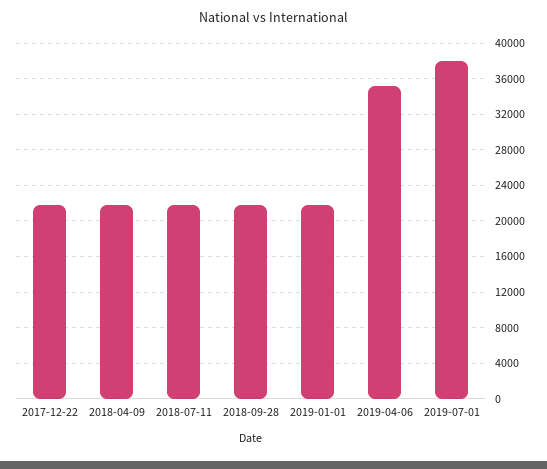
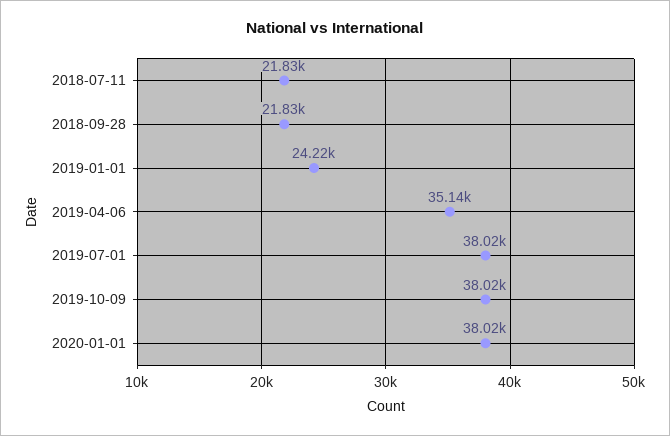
2017-12-22: 22000 -> none
2018-04-09: 22000 -> none
2019-01-01: 22000 -> 24220
2019-10-09: none -> 38020
2020-01-01: none -> 38020

